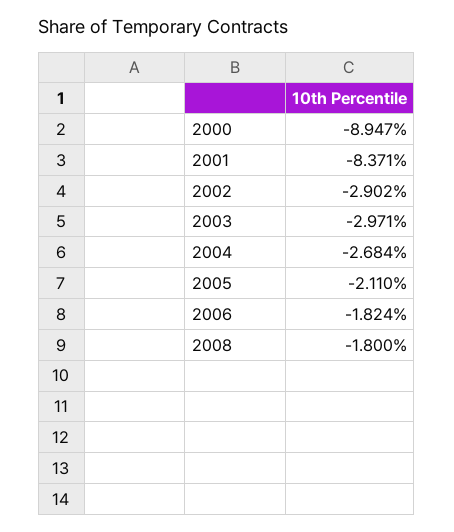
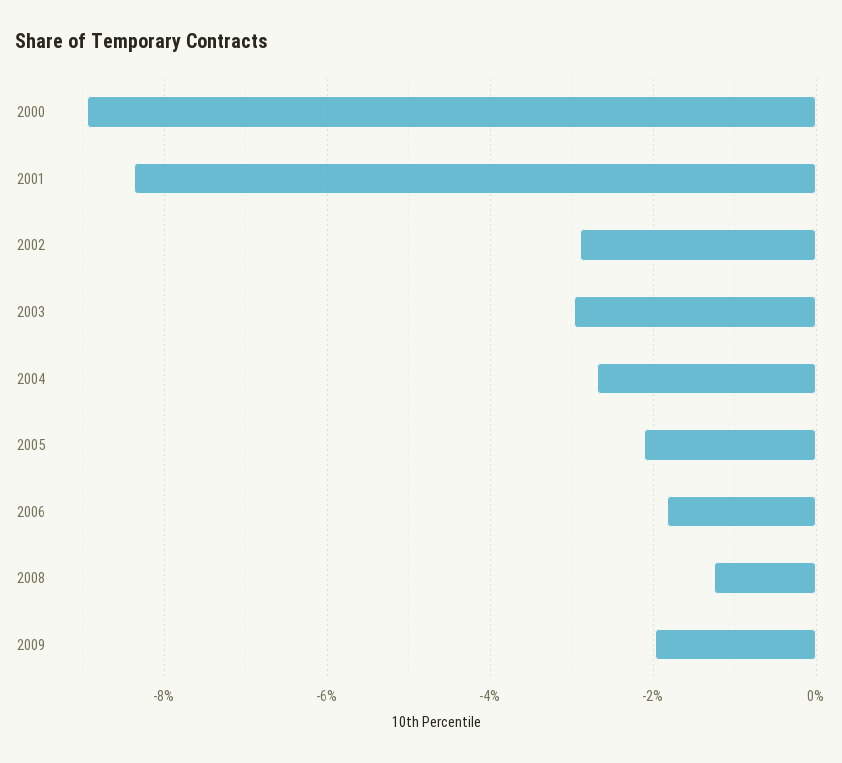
2008: -1.8 -> -1.2
2009: none -> -2

